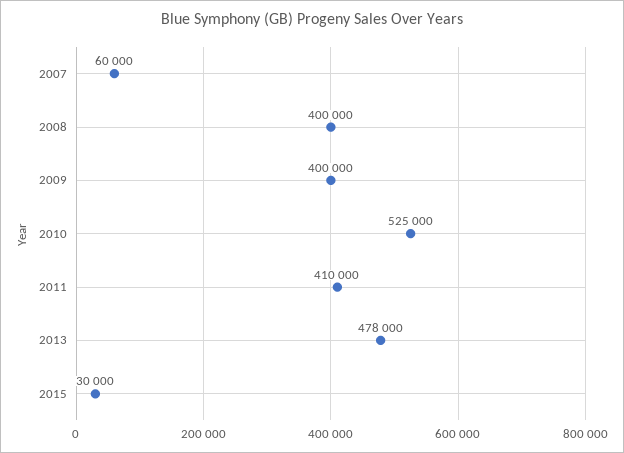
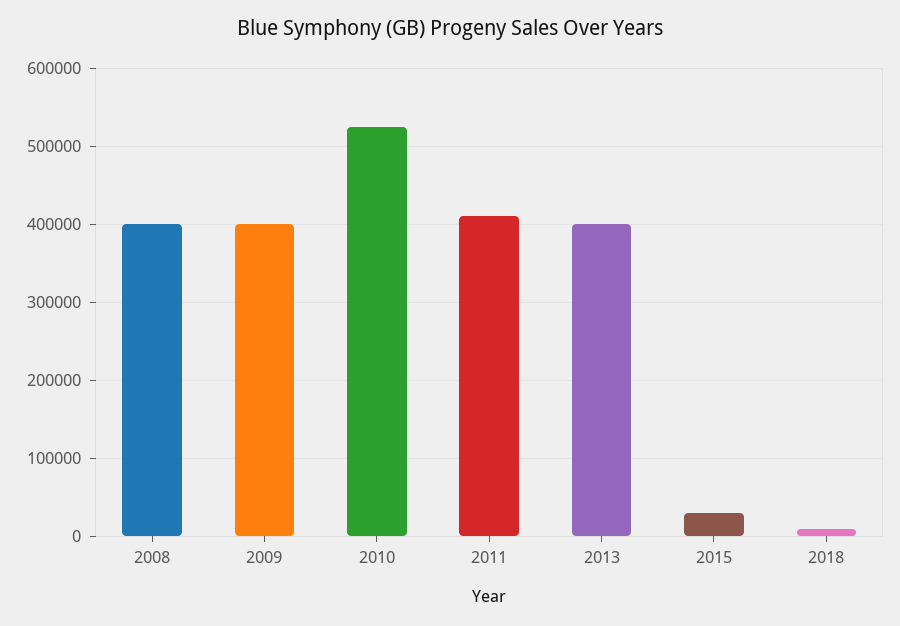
2007: 60000 -> none
2013: 478000 -> 400000
2018: none -> 10000

